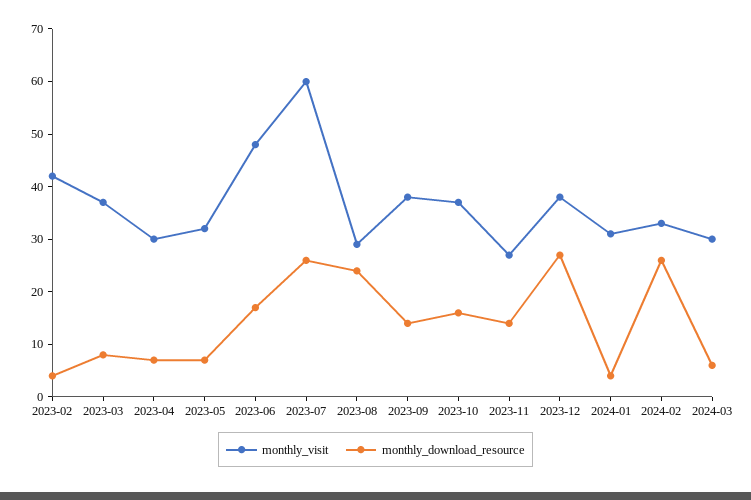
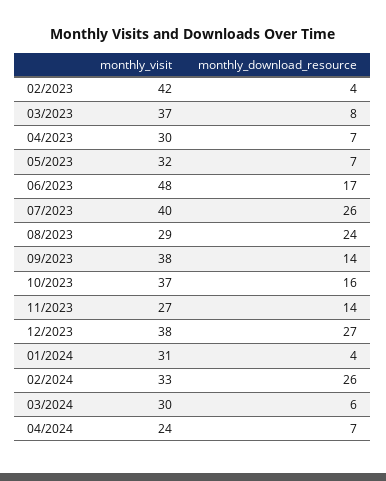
monthly_visit, 2023-07: 60 -> 40
monthly_visit, 04/2024: none -> 24
monthly_download_resource, 04/2024: none -> 7

